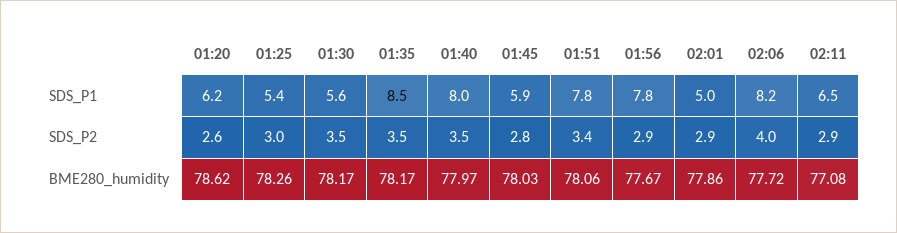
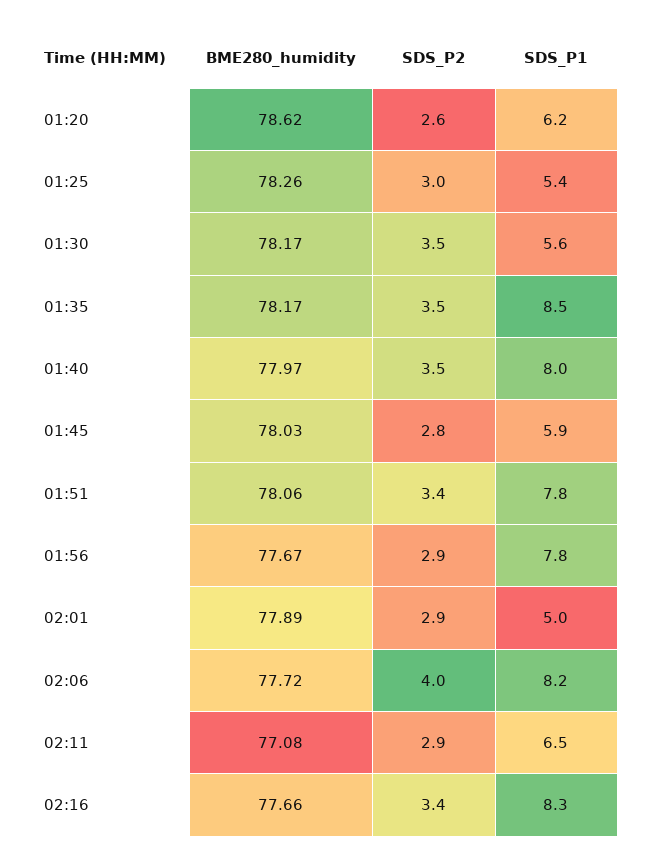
02:01, BME280_humidity: 77.86 -> 77.89
02:16, BME280_humidity: none -> 77.66
02:16, SDS_P2: none -> 3.4
02:16, SDS_P1: none -> 8.3

